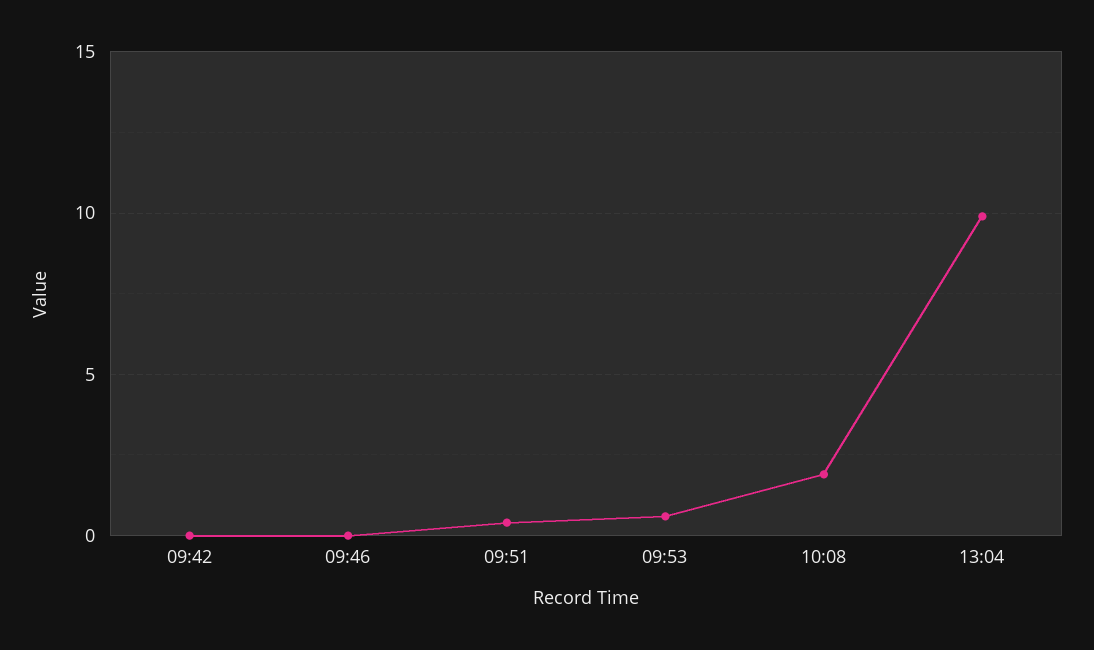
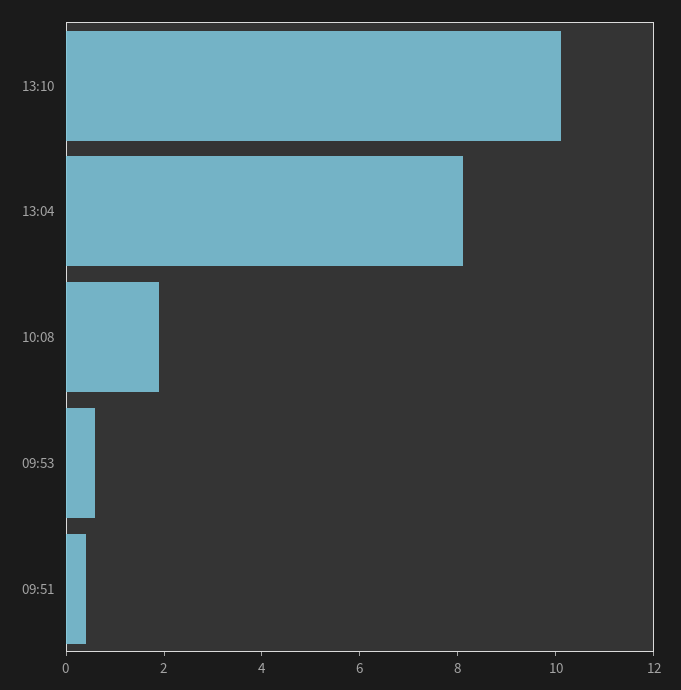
09:42: 0 -> none
09:46: 0 -> none
13:04: 10 -> 8
13:10: none -> 10

